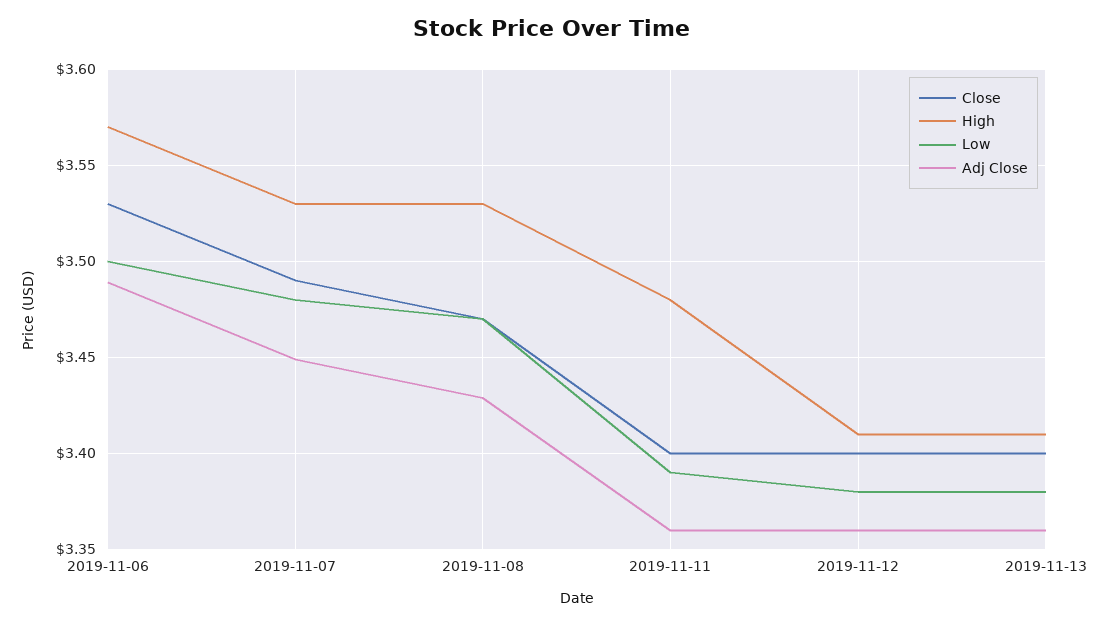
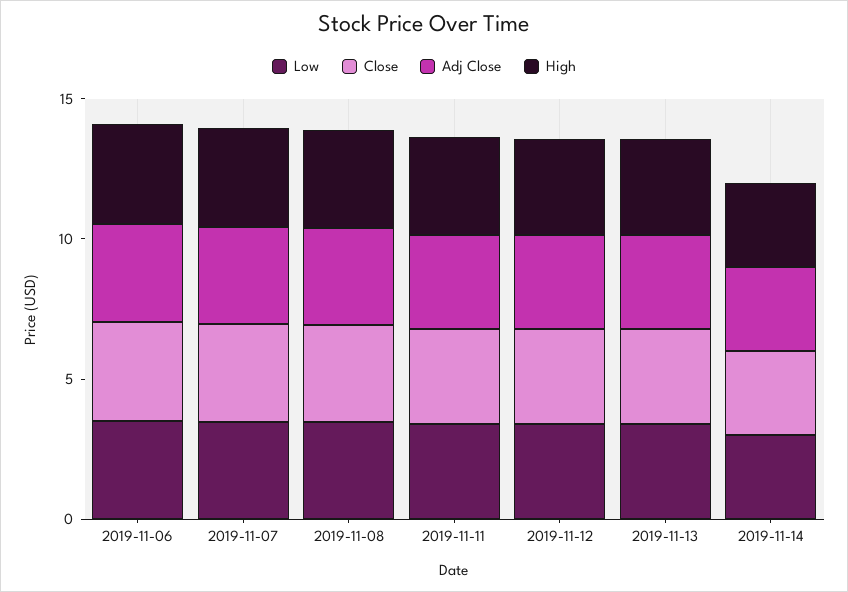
Low, 2019-11-14: none -> 3
Close, 2019-11-14: none -> 3
Adj Close, 2019-11-14: none -> 3
High, 2019-11-14: none -> 3

